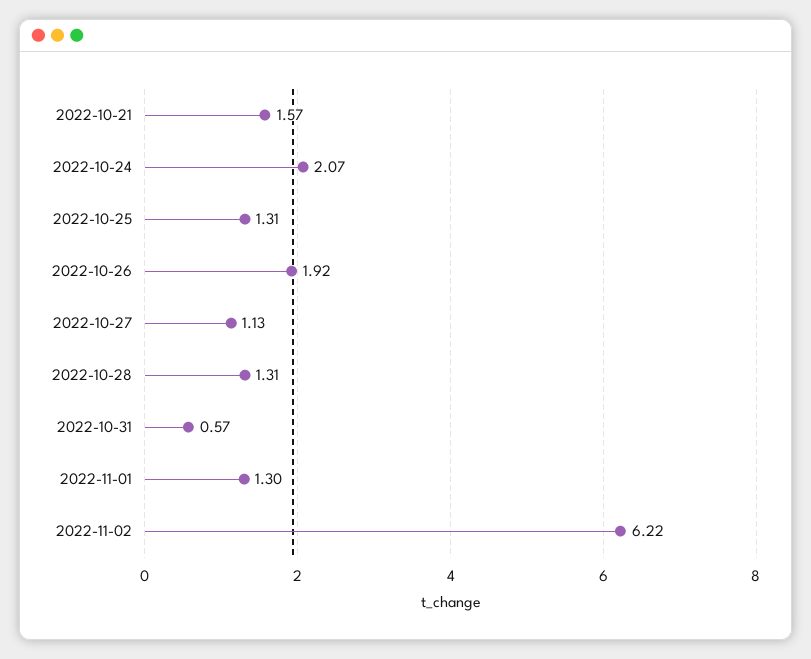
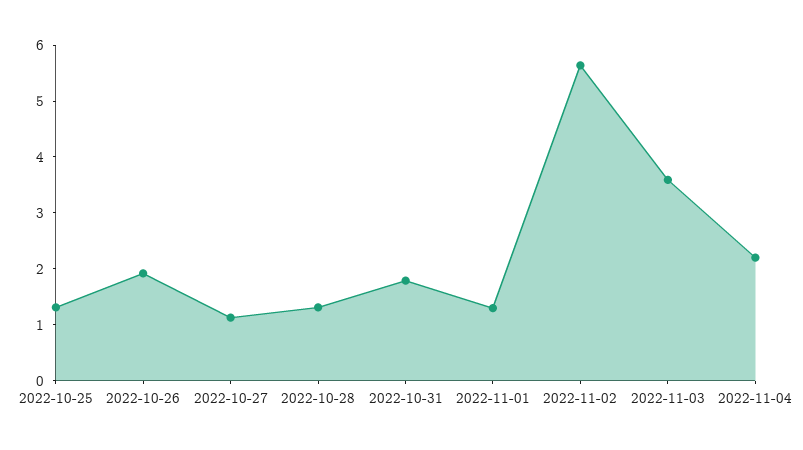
2022-10-21: 1.57 -> none
2022-10-24: 2.07 -> none
2022-10-31: 0.57 -> 1.8
2022-11-02: 6.22 -> 5.6
2022-11-03: none -> 3.6
2022-11-04: none -> 2.2

